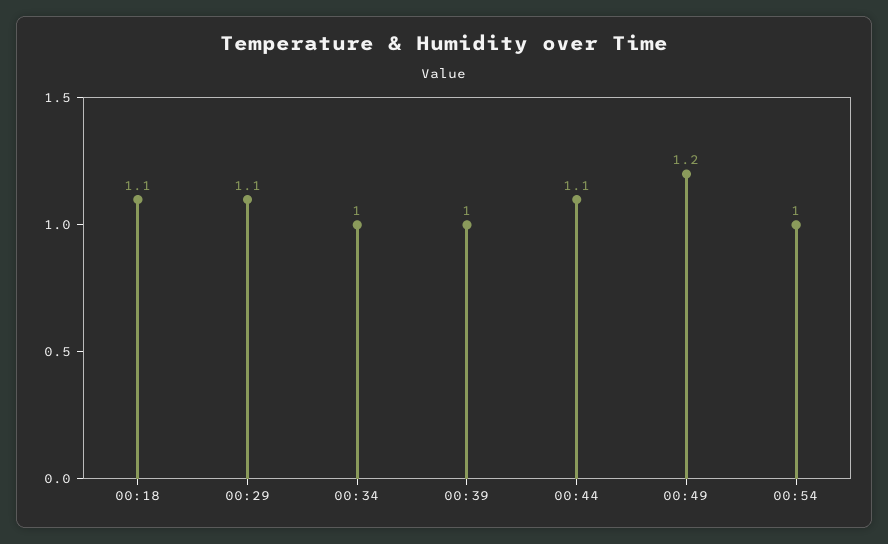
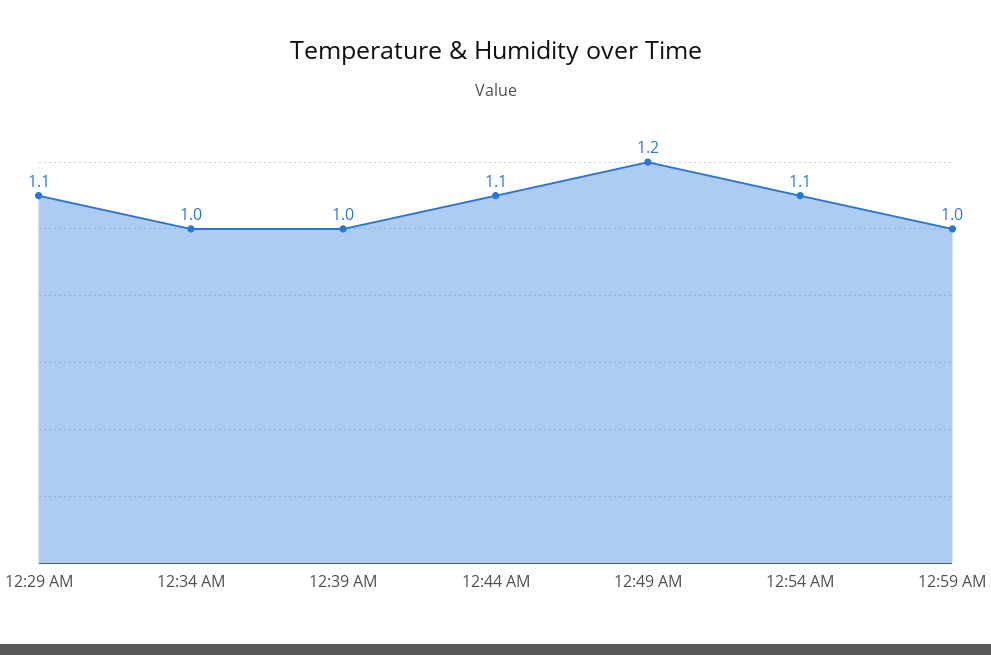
00:18: 1.1 -> none
00:54: 1 -> 1.1
12:59 AM: none -> 1

